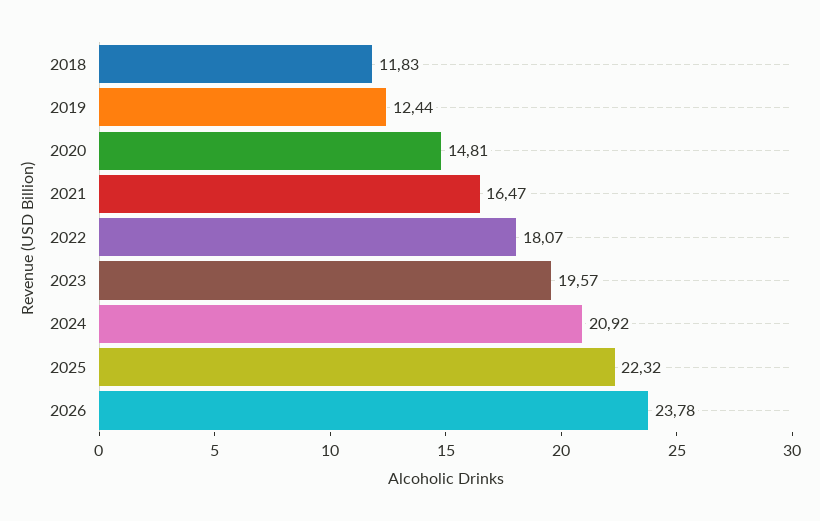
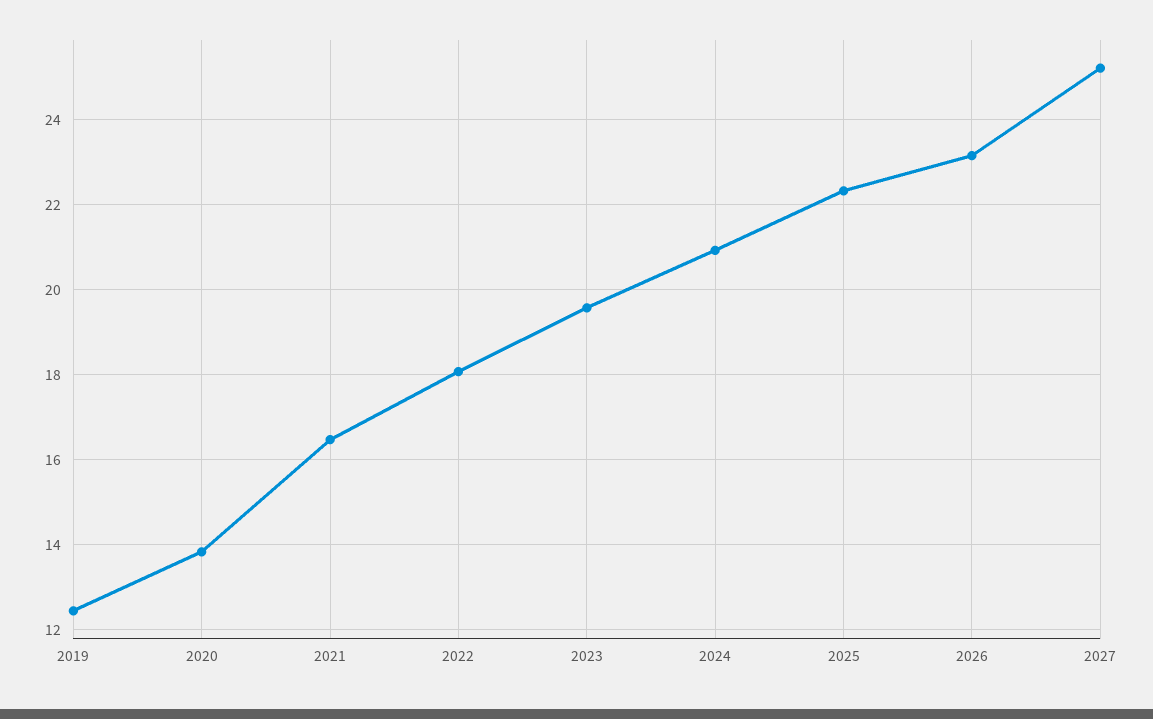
2018: 11.83 -> none
2020: 14.81 -> 13.8
2026: 23.78 -> 23.2
2027: none -> 25.2

